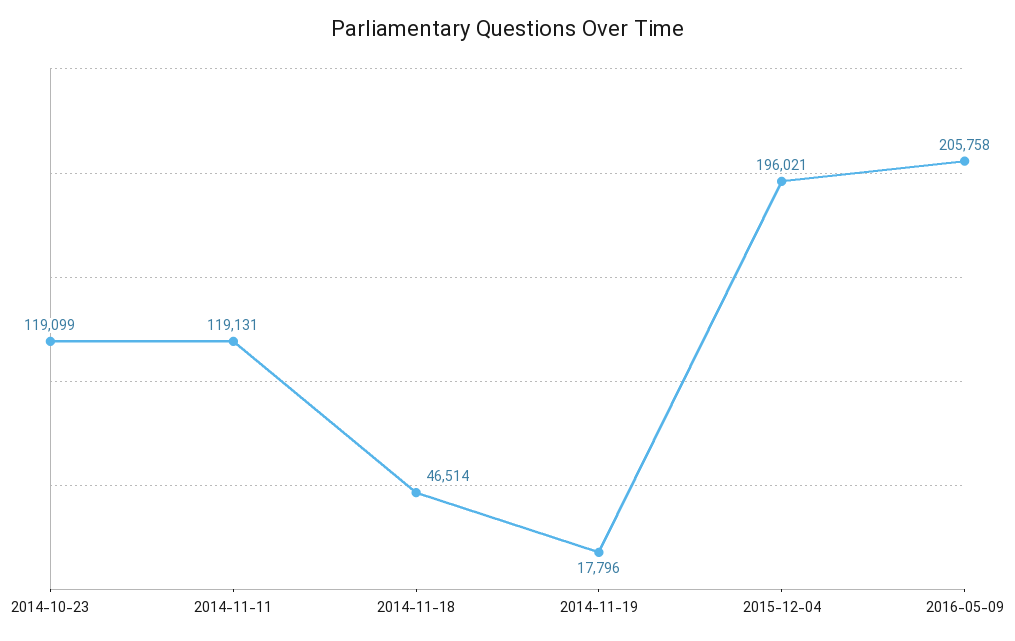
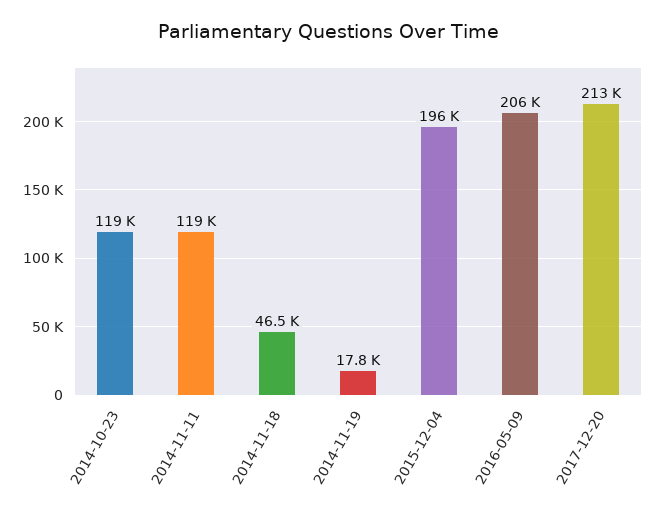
2017-12-20: none -> 213000

